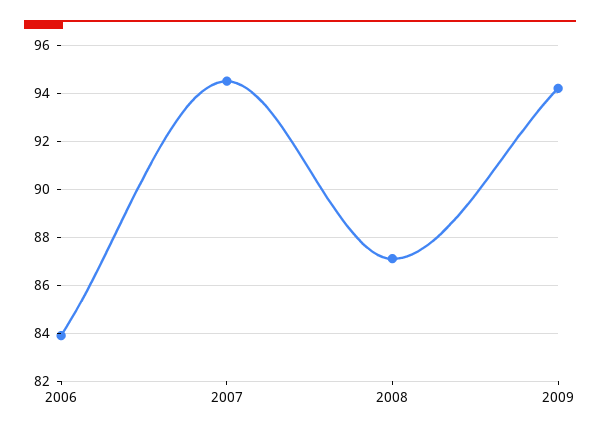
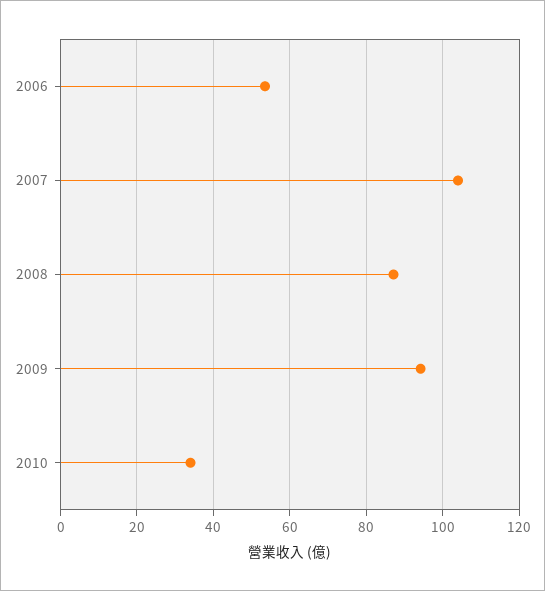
2006: 84 -> 54
2007: 94.5 -> 104
2010: none -> 34

